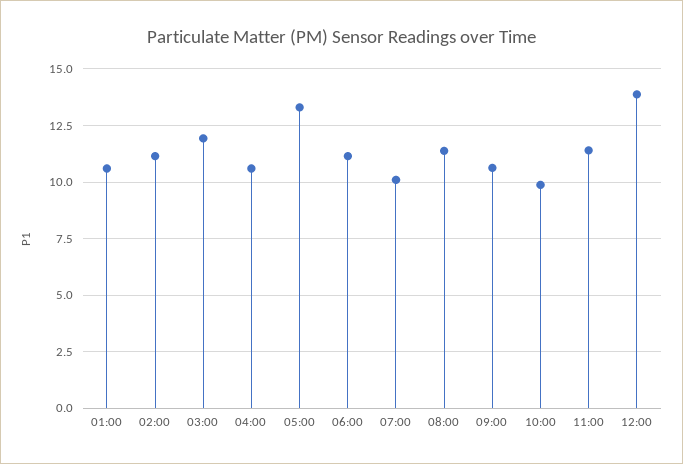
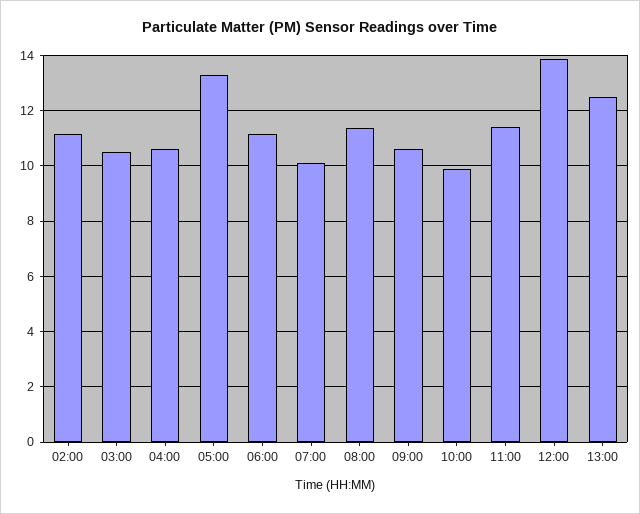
01:00: 10.5 -> none
03:00: 12 -> 10.5
13:00: none -> 12.5

